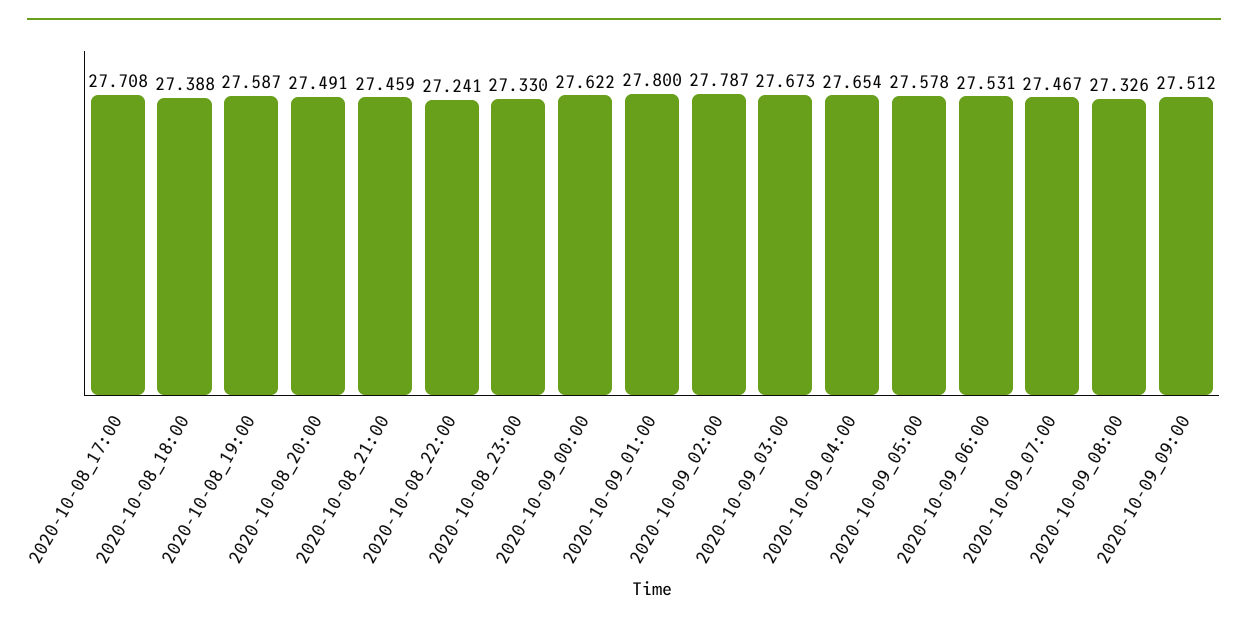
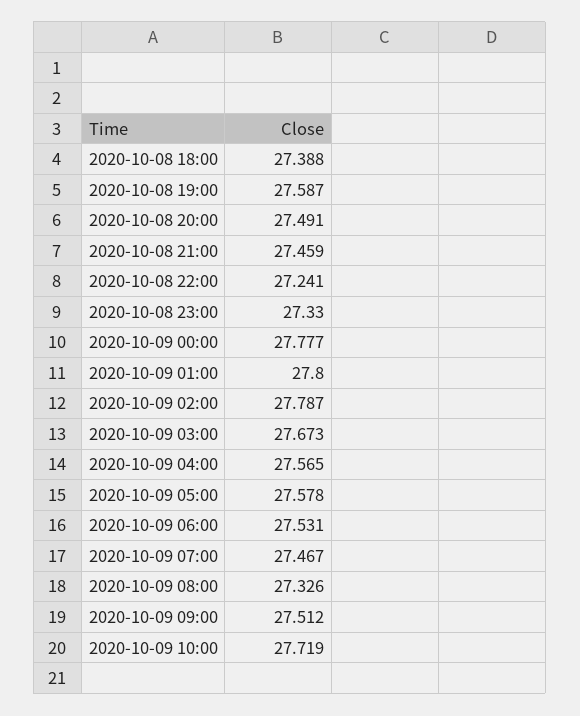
2020-10-08_17:00: 27.708 -> none
2020-10-09_00:00: 27.622 -> 27.777
2020-10-09_04:00: 27.654 -> 27.565
2020-10-09 10:00: none -> 27.719

